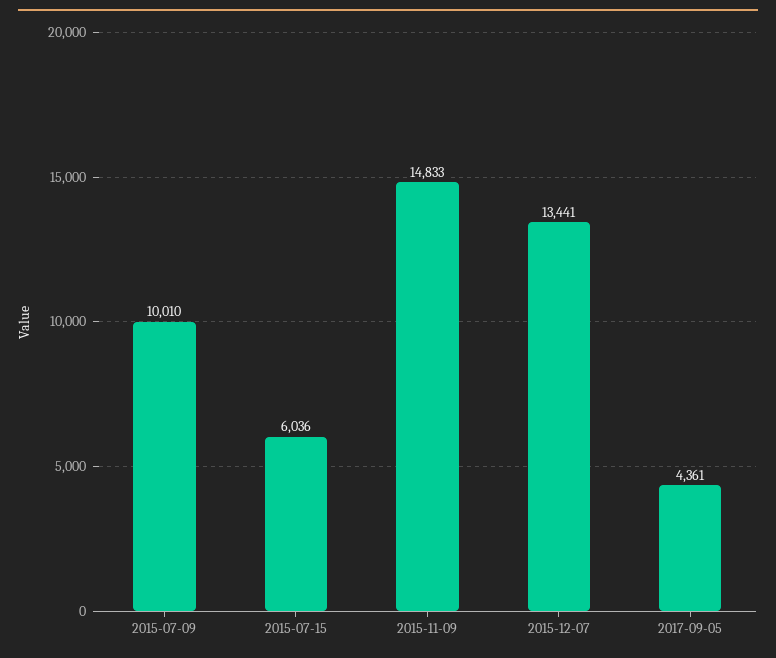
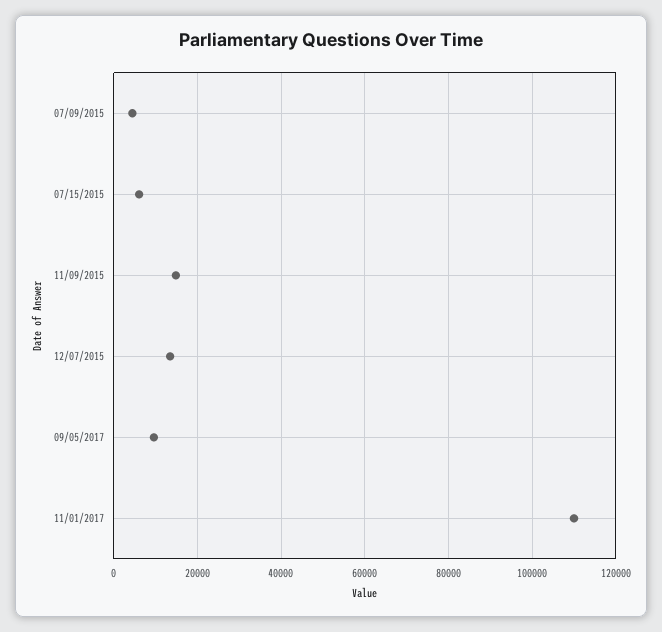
2015-07-09: 10010 -> 4000
2017-09-05: 4361 -> 10000
11/01/2017: none -> 110000

